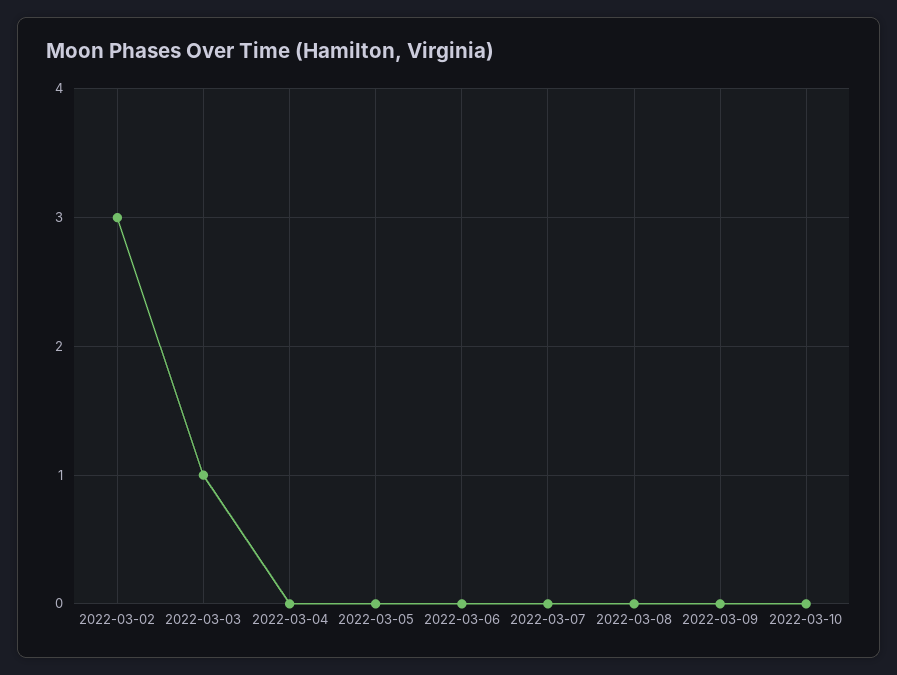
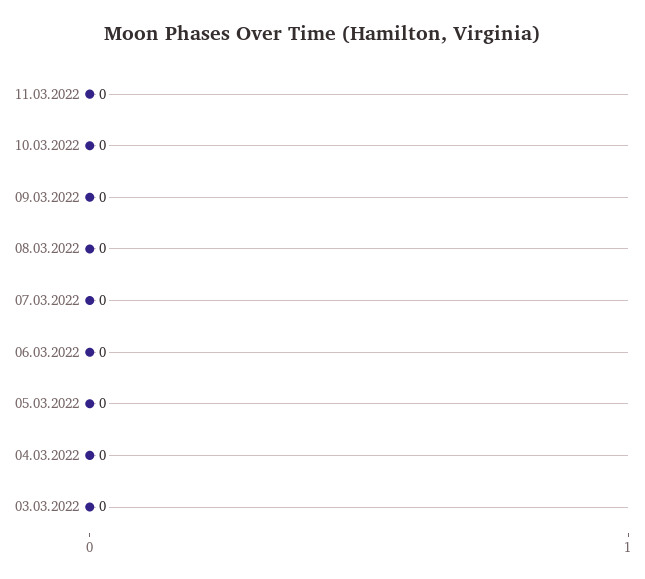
2022-03-02: 3 -> none
2022-03-03: 1 -> 0
11.03.2022: none -> 0

